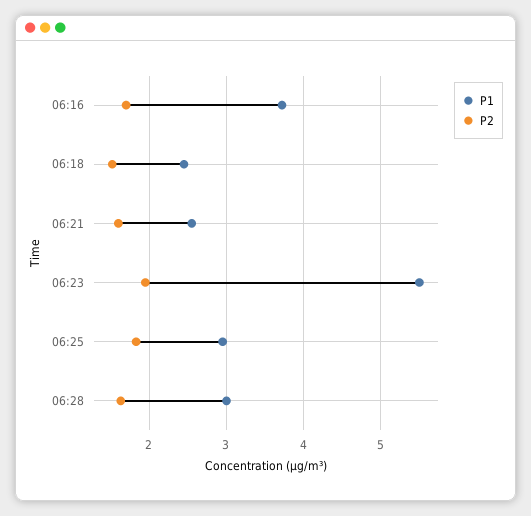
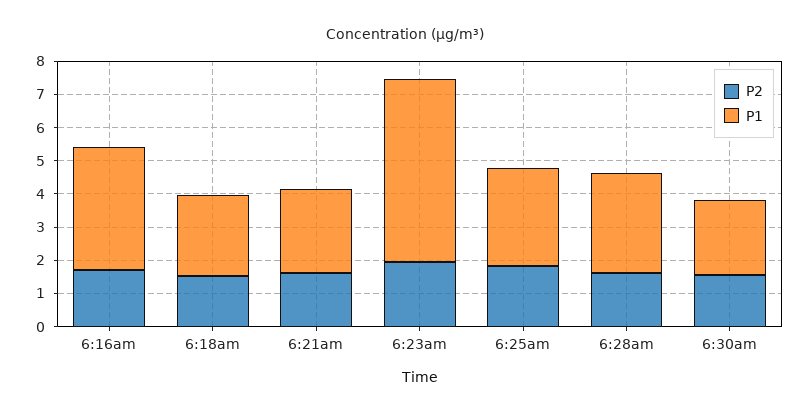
P2, 6:30am: none -> 1.5
P1, 6:30am: none -> 2.25

